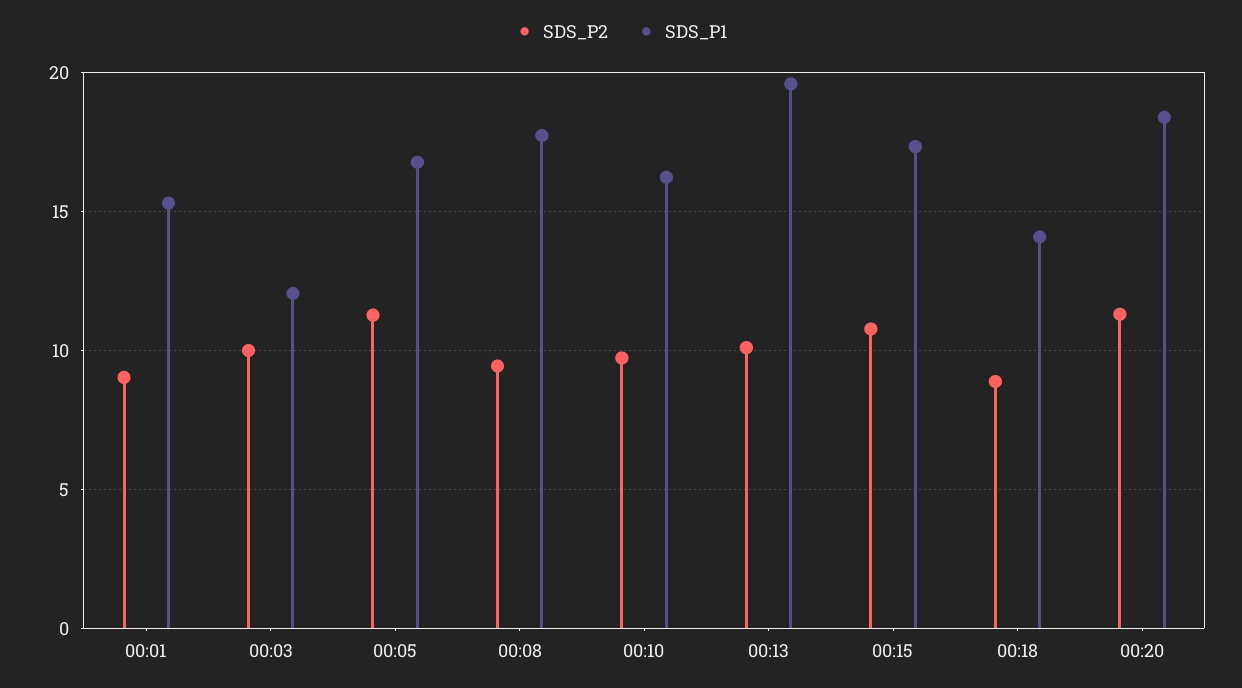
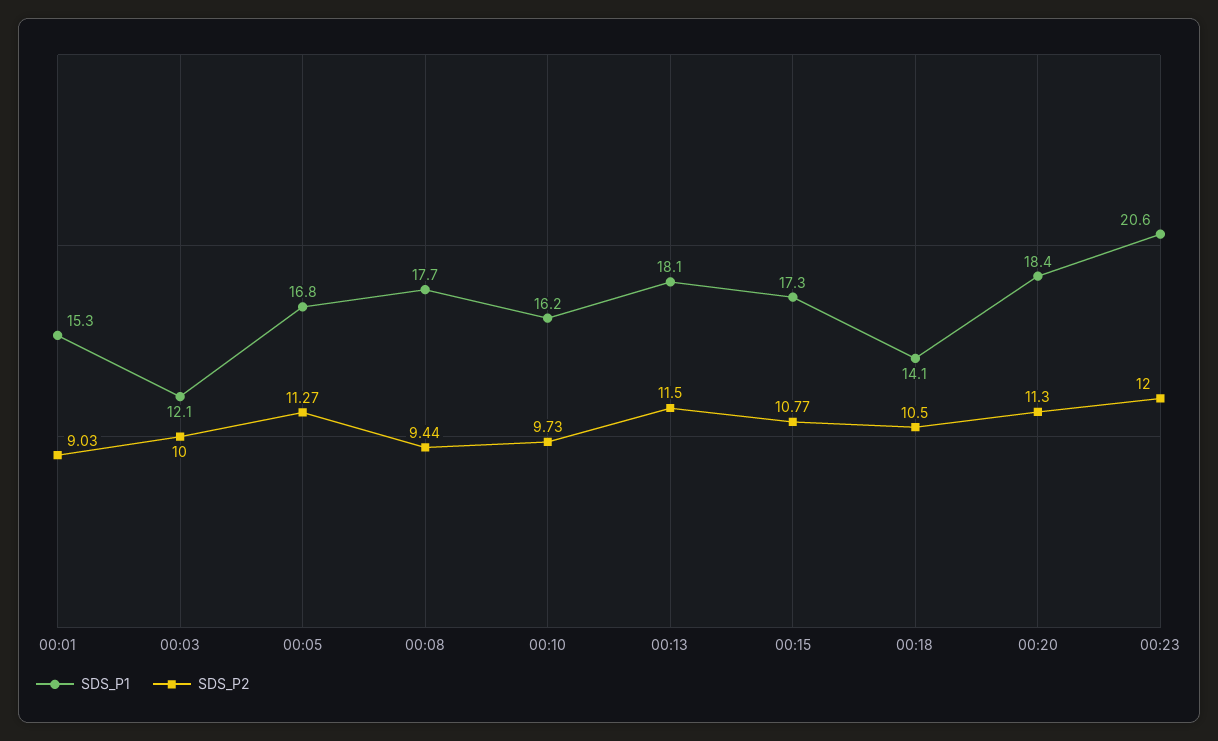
SDS_P2, 00:13: 10 -> 11.5
SDS_P1, 00:13: 19.5 -> 18.1
SDS_P2, 00:18: 9 -> 10.5
SDS_P1, 00:23: none -> 20.6
SDS_P2, 00:23: none -> 12

